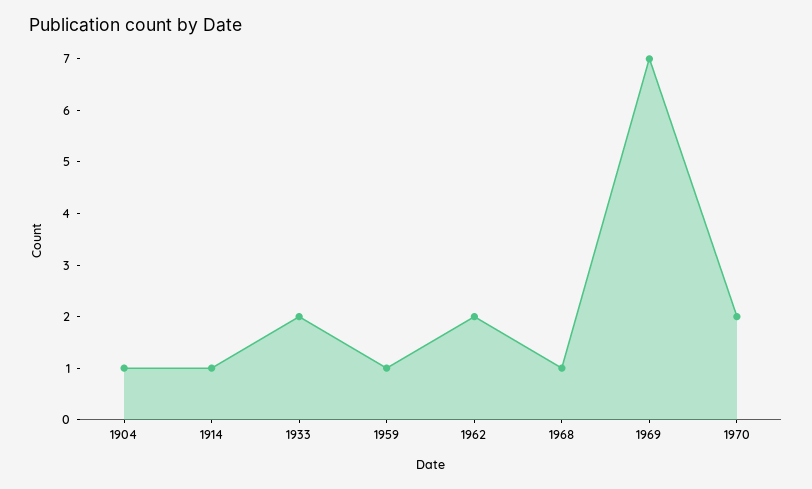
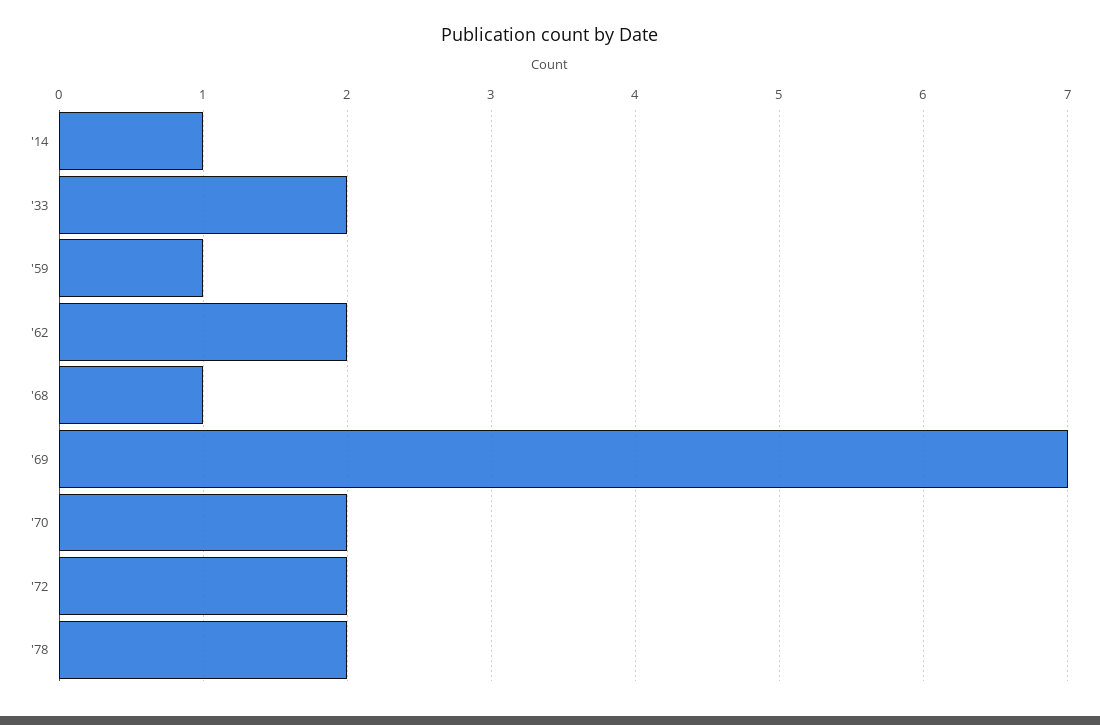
1904: 1 -> none
'72: none -> 2
'78: none -> 2

